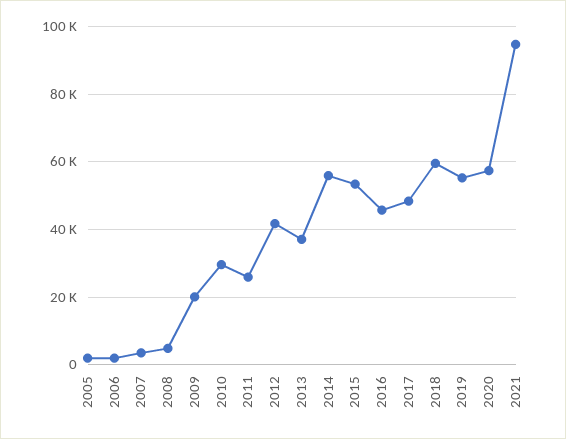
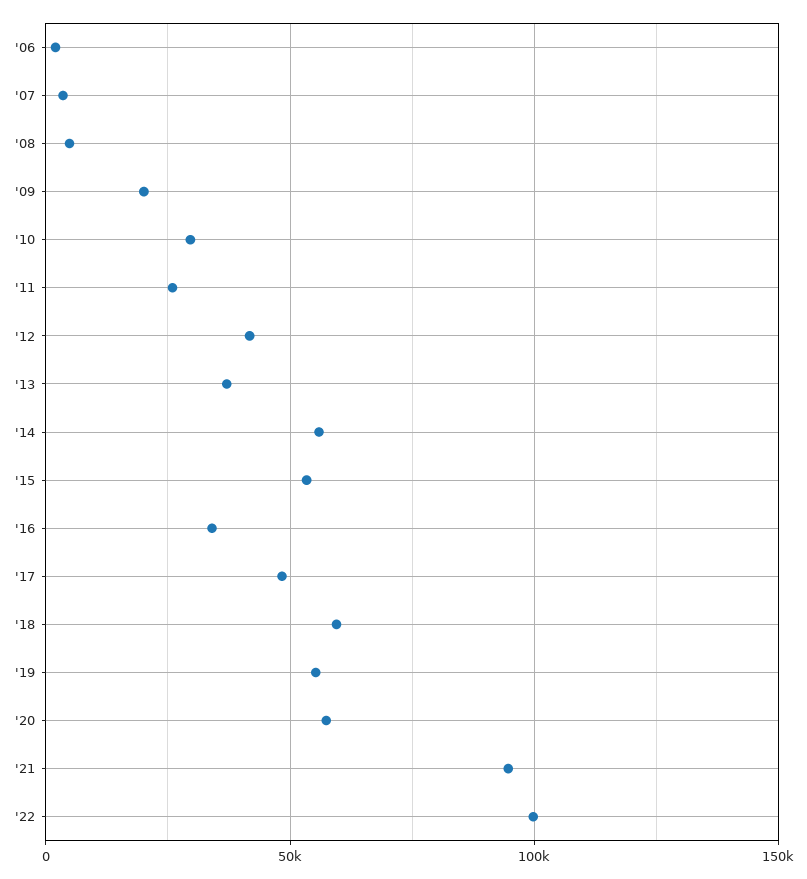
2005: 2000 -> none
2016: 46000 -> 35000
'22: none -> 100000

